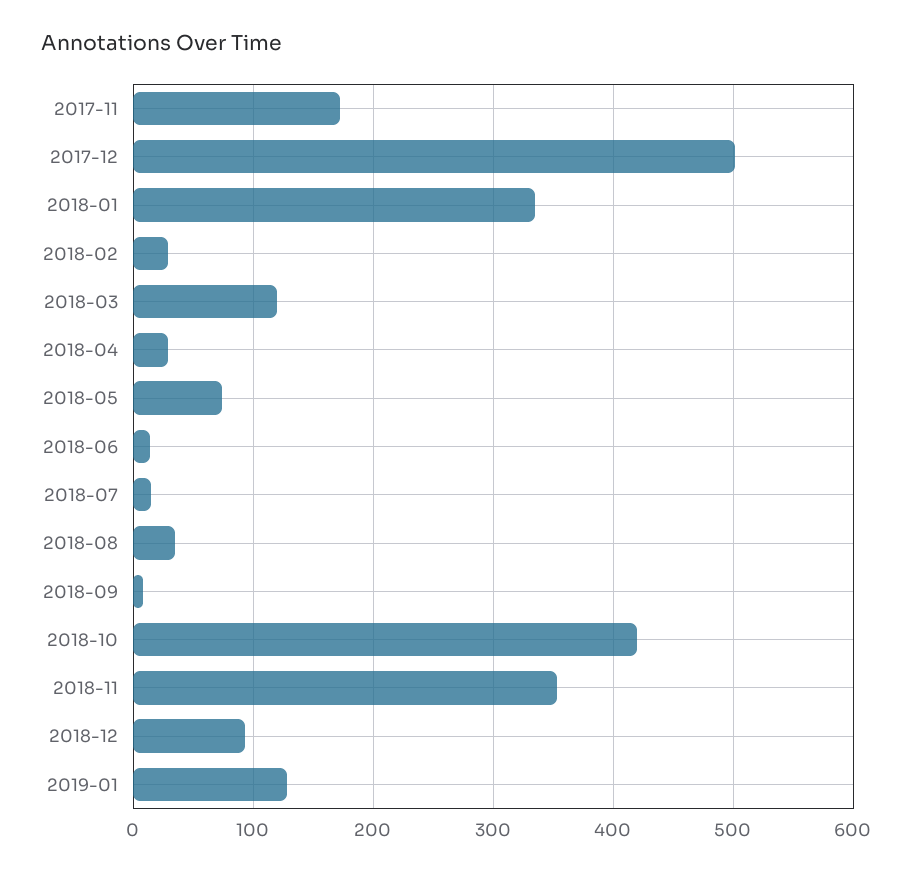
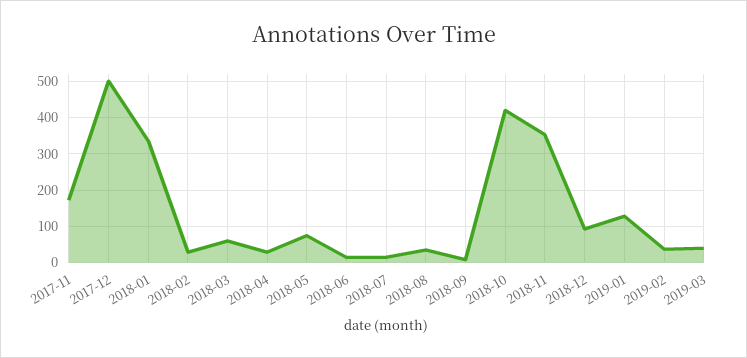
2018-03: 120 -> 60
2019-02: none -> 40
2019-03: none -> 40

